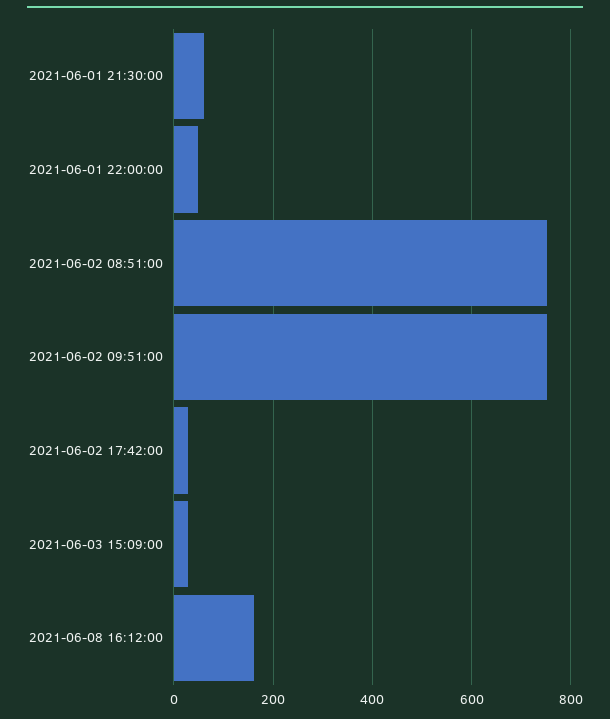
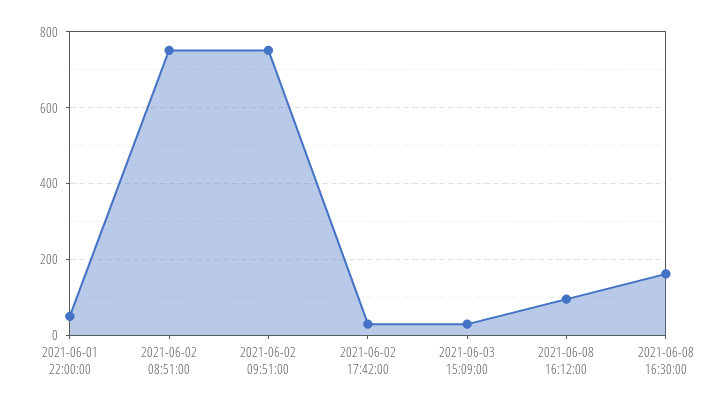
2021-06-01 21:30:00: 60 -> none
2021-06-08 16:12:00: 160 -> 100
2021-06-08 16:30:00: none -> 160

